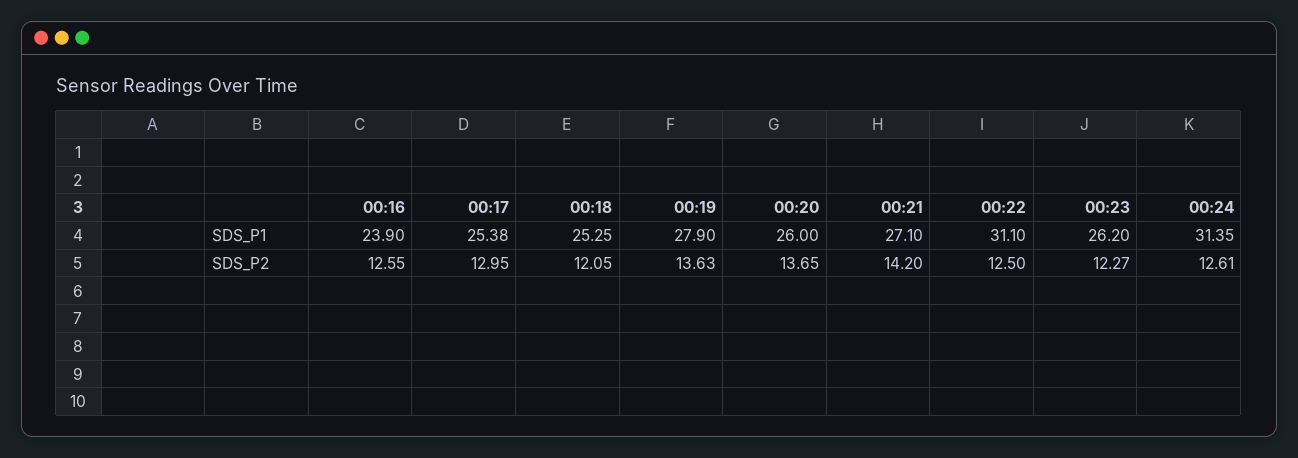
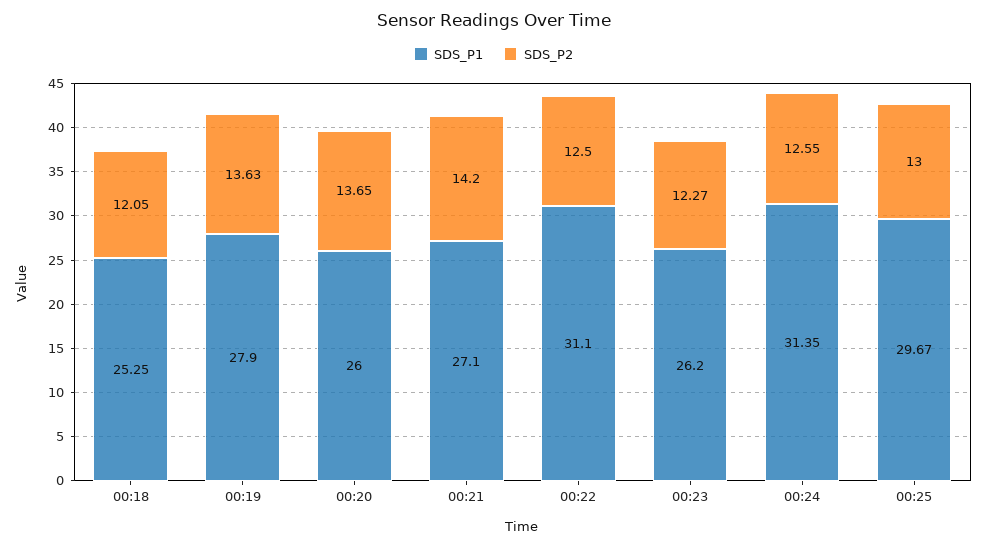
SDS_P1, 00:16: 23.9 -> none
SDS_P1, 00:17: 25.38 -> none
SDS_P2, 00:16: 12.55 -> none
SDS_P2, 00:17: 12.95 -> none
SDS_P2, 00:24: 12.61 -> 12.55
SDS_P1, 00:25: none -> 29.67
SDS_P2, 00:25: none -> 13

